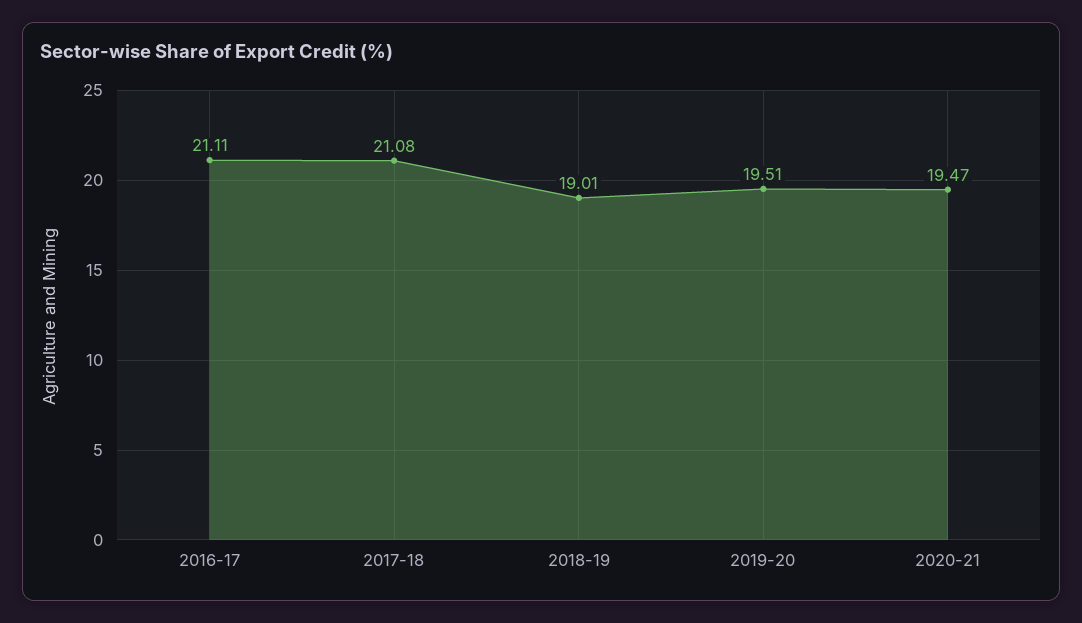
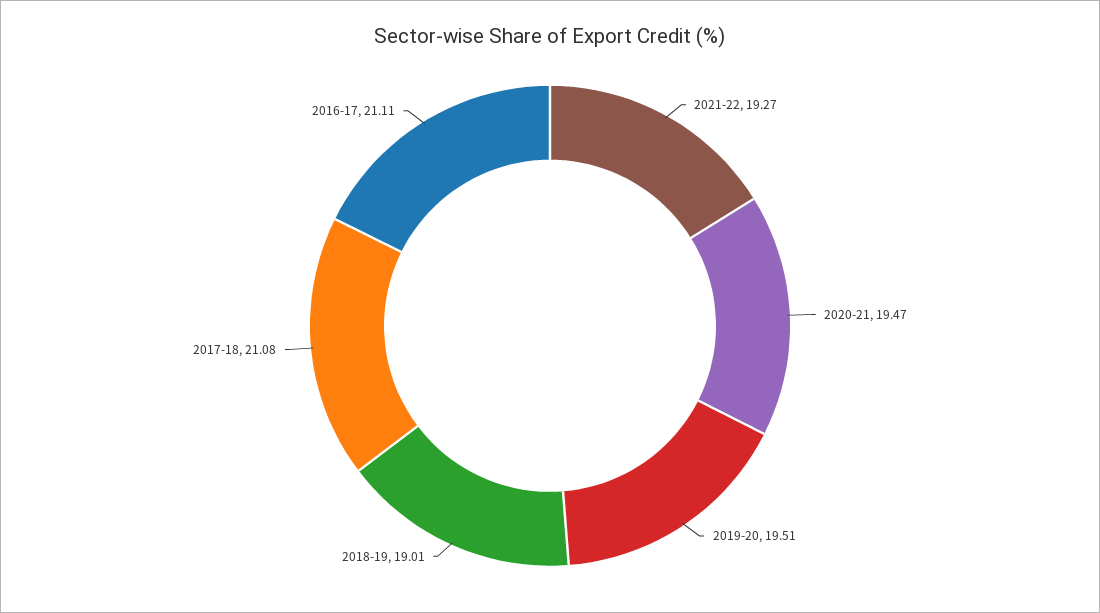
2021-22: none -> 19.27

